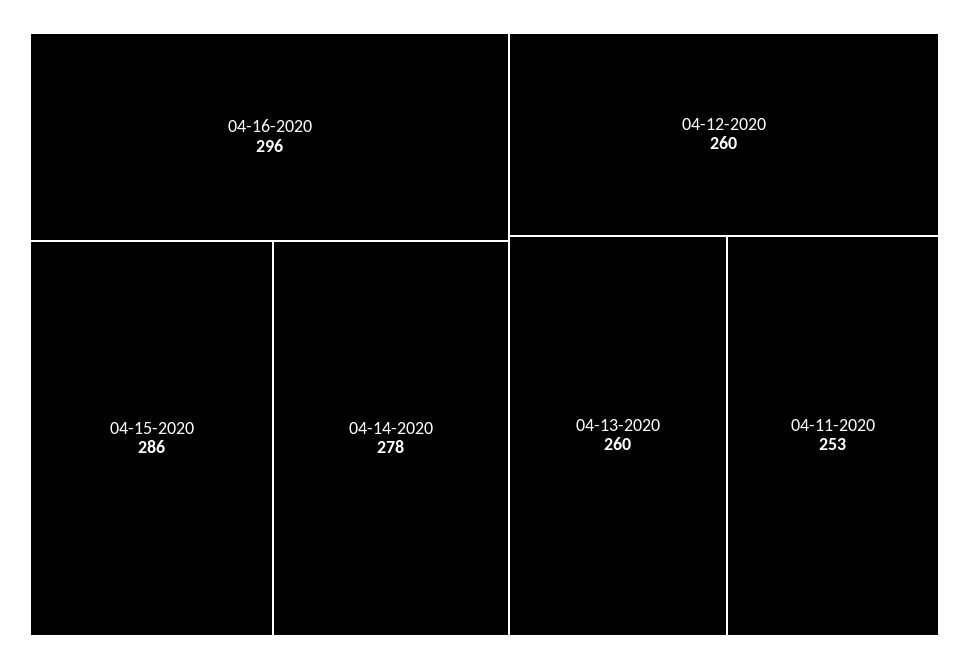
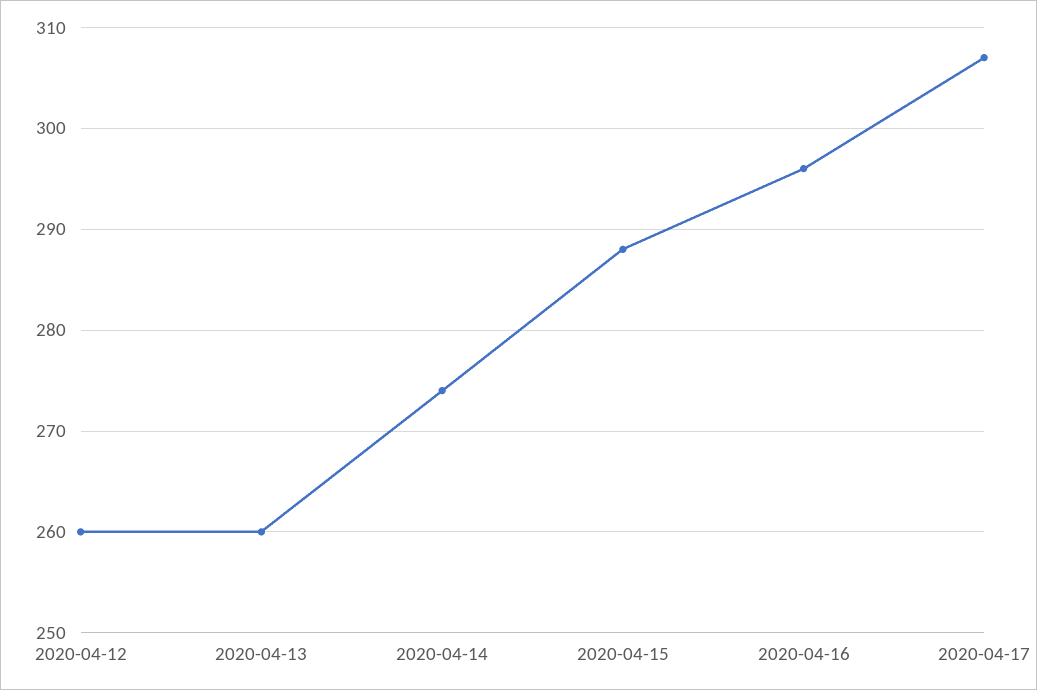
04-15-2020: 286 -> 288
04-14-2020: 278 -> 274
04-11-2020: 253 -> none
2020-04-17: none -> 307

